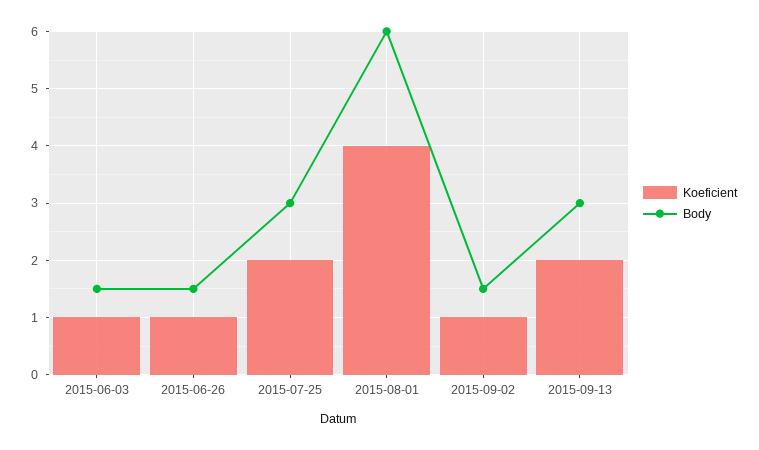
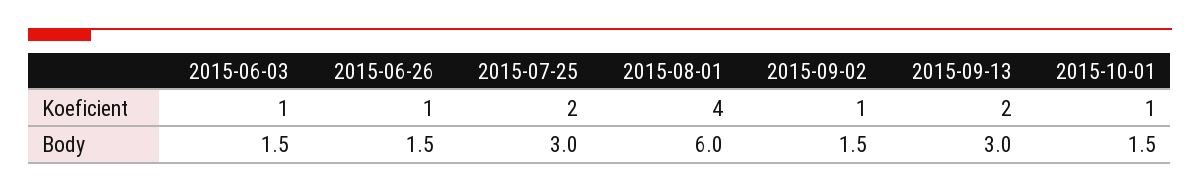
Koeficient, 2015-10-01: none -> 1
Body, 2015-10-01: none -> 1.5

